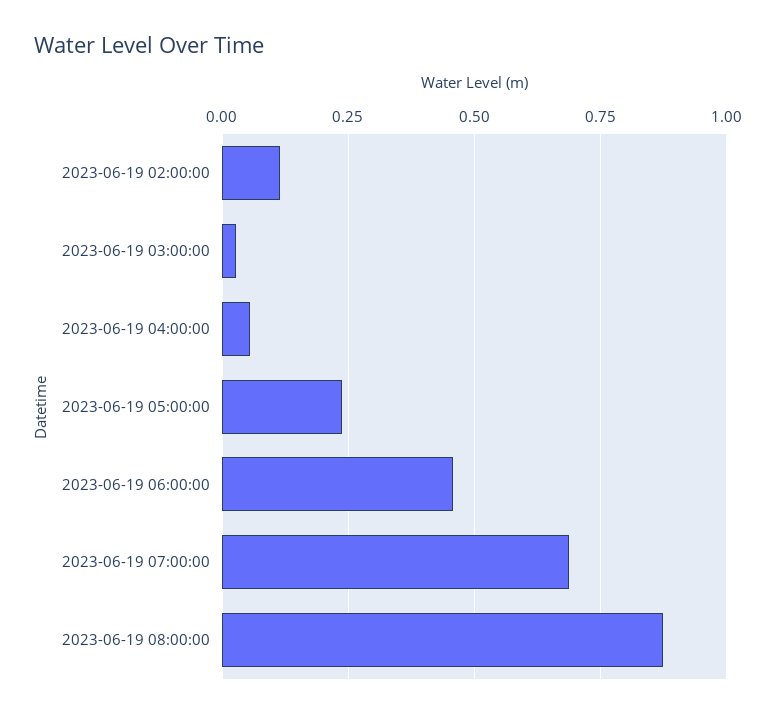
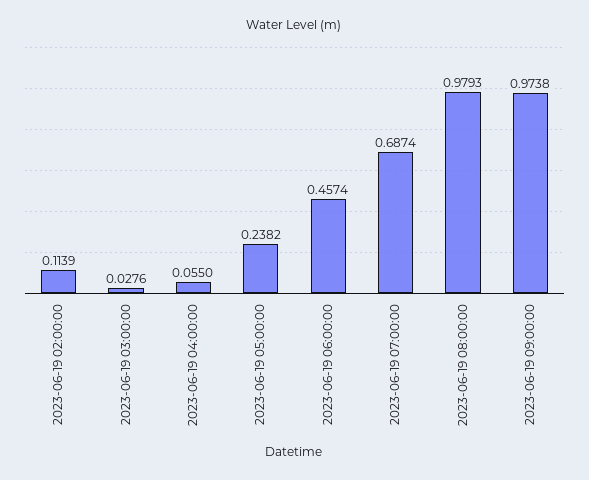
2023-06-19 08:00:00: 0.875 -> 0.9793
2023-06-19 09:00:00: none -> 0.9738

